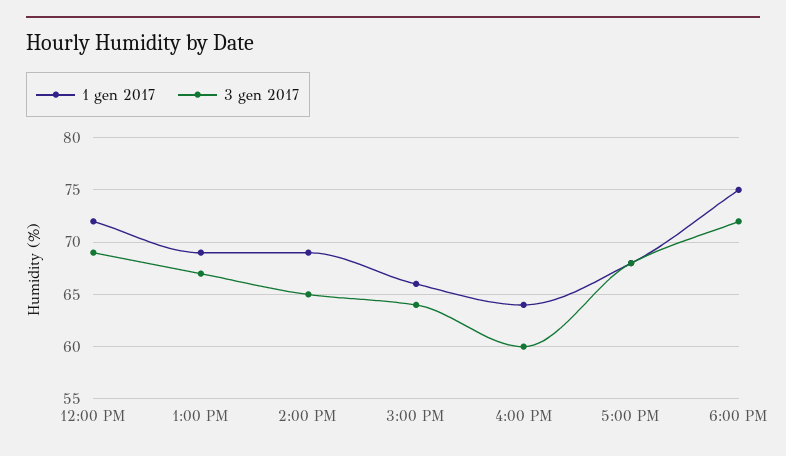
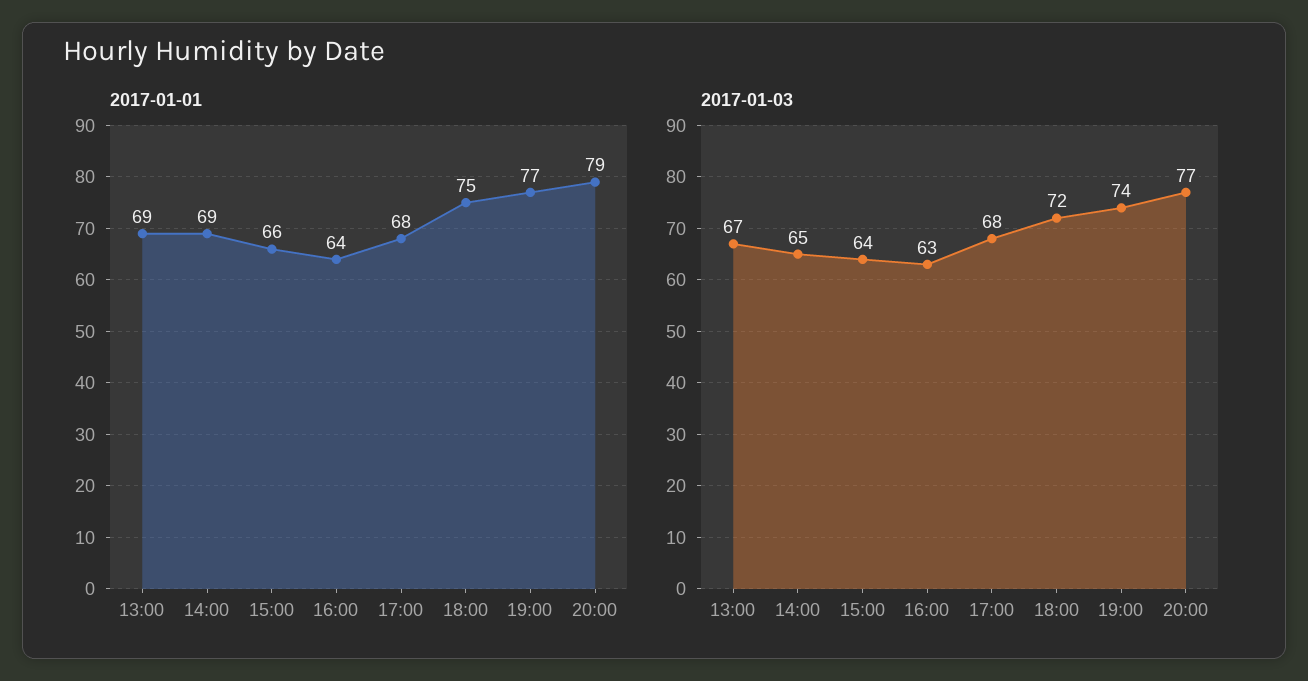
1 gen 2017, 12:00 PM: 72 -> none
3 gen 2017, 12:00 PM: 69 -> none
3 gen 2017, 4:00 PM: 60 -> 63
1 gen 2017, 19:00: none -> 77
1 gen 2017, 20:00: none -> 79
3 gen 2017, 19:00: none -> 74
3 gen 2017, 20:00: none -> 77

